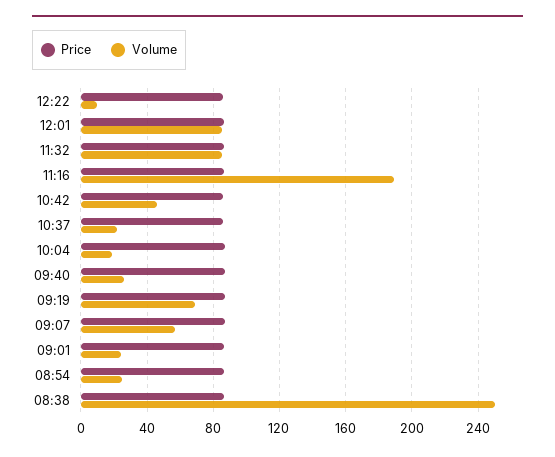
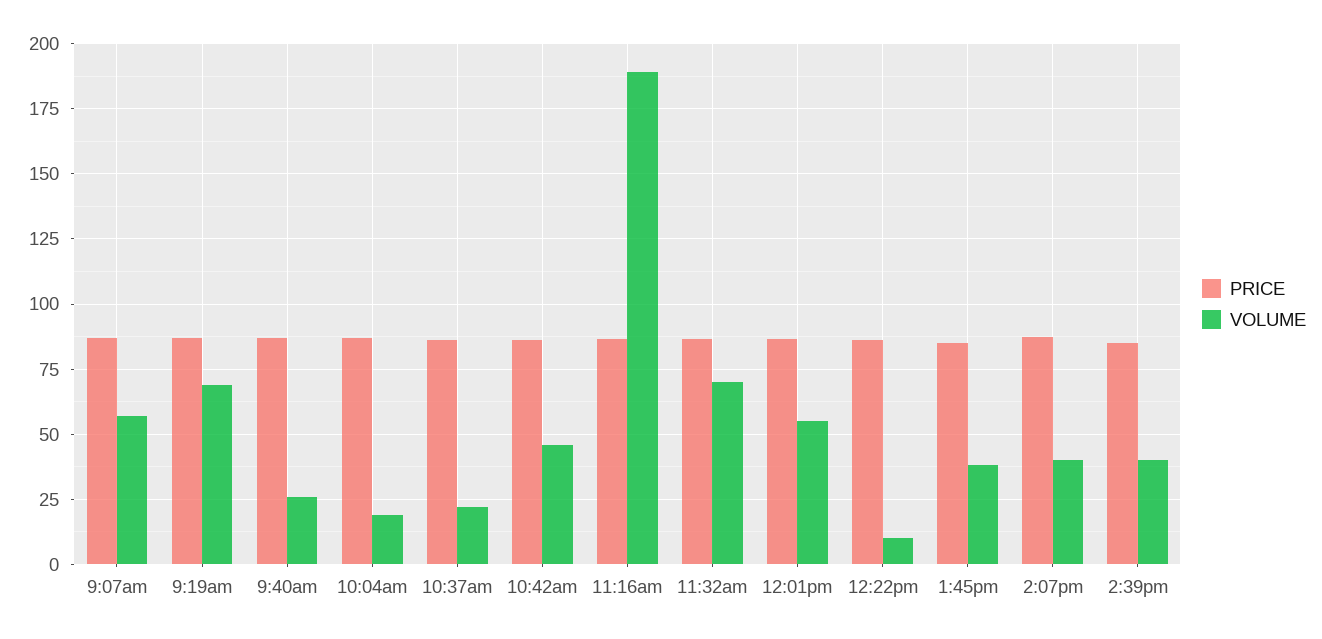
Volume, 12:01: 85 -> 55
Volume, 11:32: 85 -> 70
Price, 09:01: 85 -> none
Volume, 09:01: 25 -> none
Price, 08:54: 85 -> none
Volume, 08:54: 25 -> none
Price, 08:38: 85 -> none
Volume, 08:38: 250 -> none
Price, 1:45pm: none -> 85
Volume, 1:45pm: none -> 37.5
Price, 2:07pm: none -> 87.5
Volume, 2:07pm: none -> 40
Price, 2:39pm: none -> 85
Volume, 2:39pm: none -> 40

